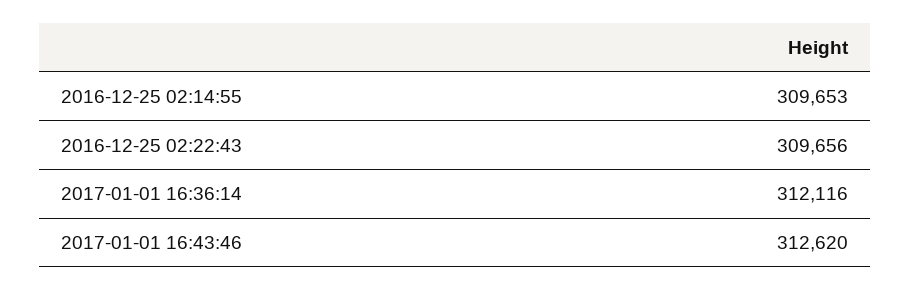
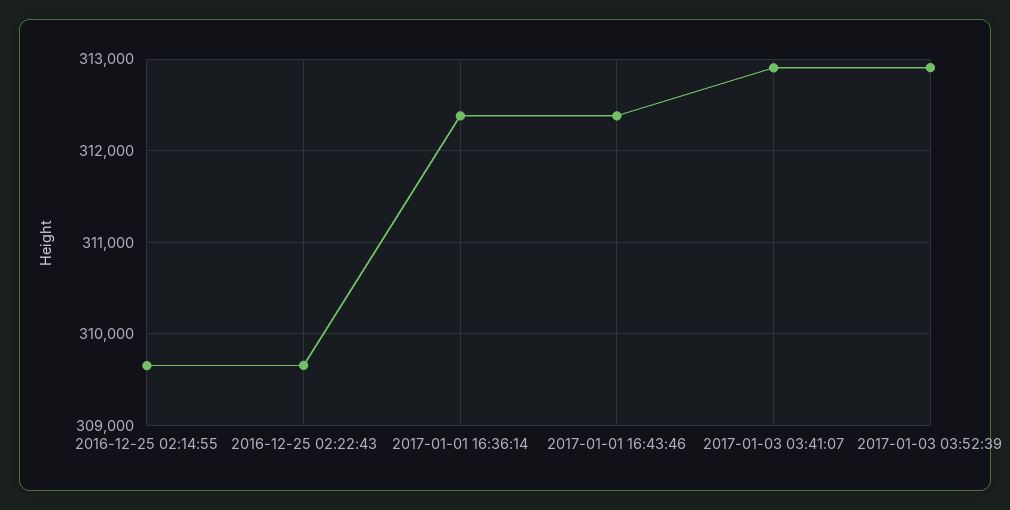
2017-01-01 16:36:14: 312116 -> 312400
2017-01-01 16:43:46: 312620 -> 312400
2017-01-03 03:41:07: none -> 312900
2017-01-03 03:52:39: none -> 312900

